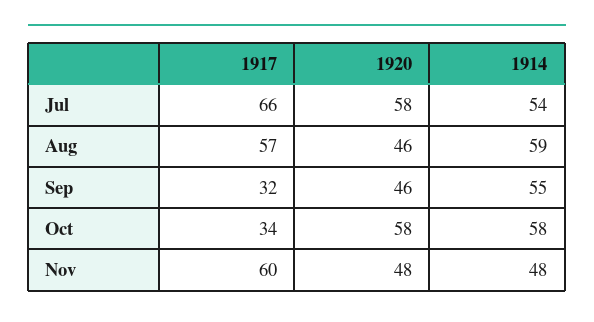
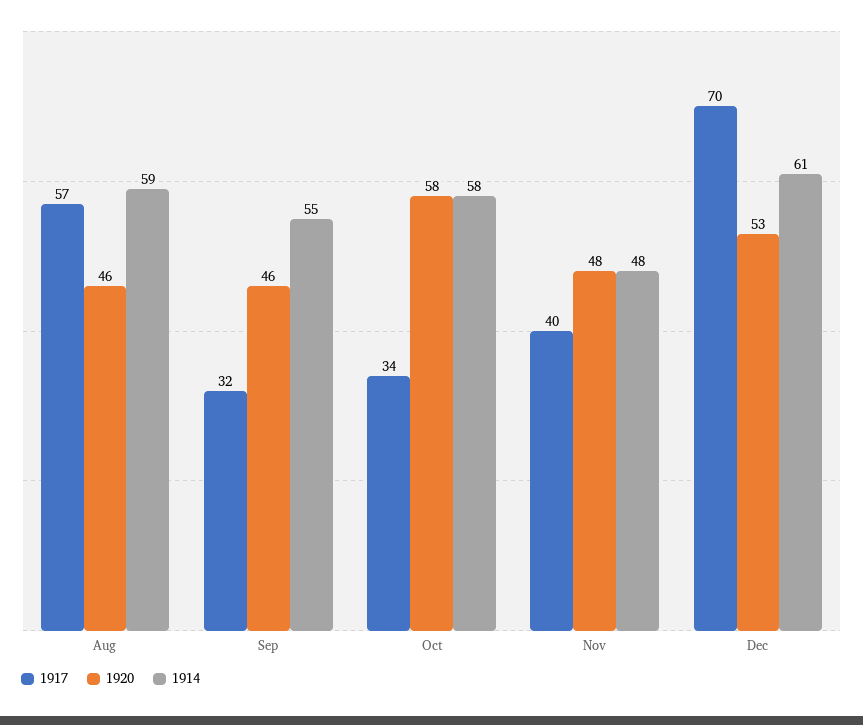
1917, Jul: 66 -> none
1920, Jul: 58 -> none
1914, Jul: 54 -> none
1917, Nov: 60 -> 40
1917, Dec: none -> 70
1920, Dec: none -> 53
1914, Dec: none -> 61

